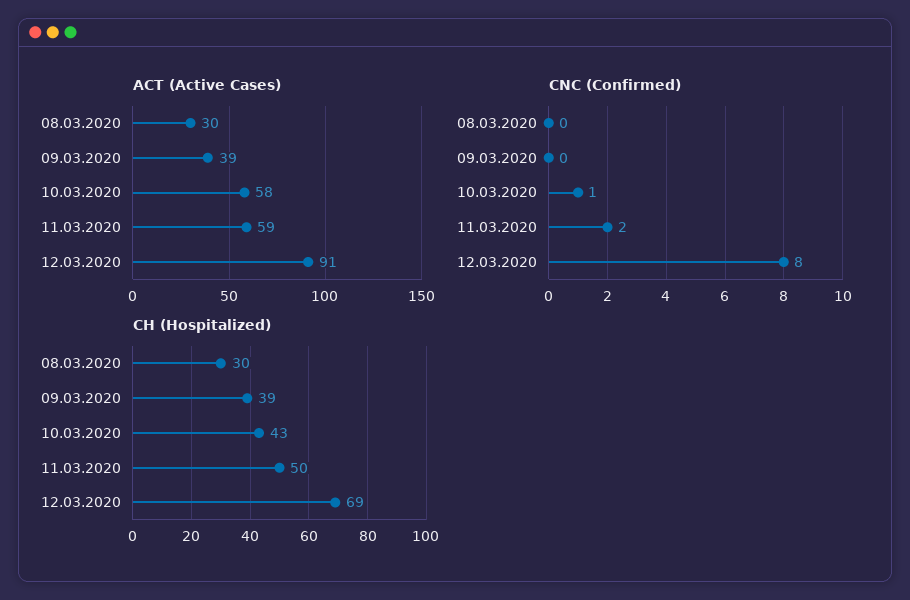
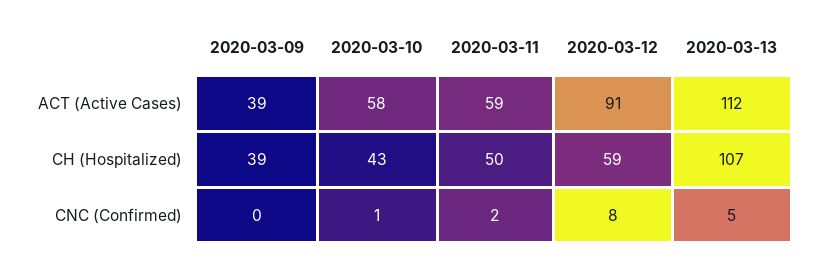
ACT (Active Cases), 08.03.2020: 30 -> none
CNC (Confirmed), 08.03.2020: 0 -> none
CH (Hospitalized), 08.03.2020: 30 -> none
CH (Hospitalized), 12.03.2020: 69 -> 59
ACT (Active Cases), 2020-03-13: none -> 112
CH (Hospitalized), 2020-03-13: none -> 107
CNC (Confirmed), 2020-03-13: none -> 5

